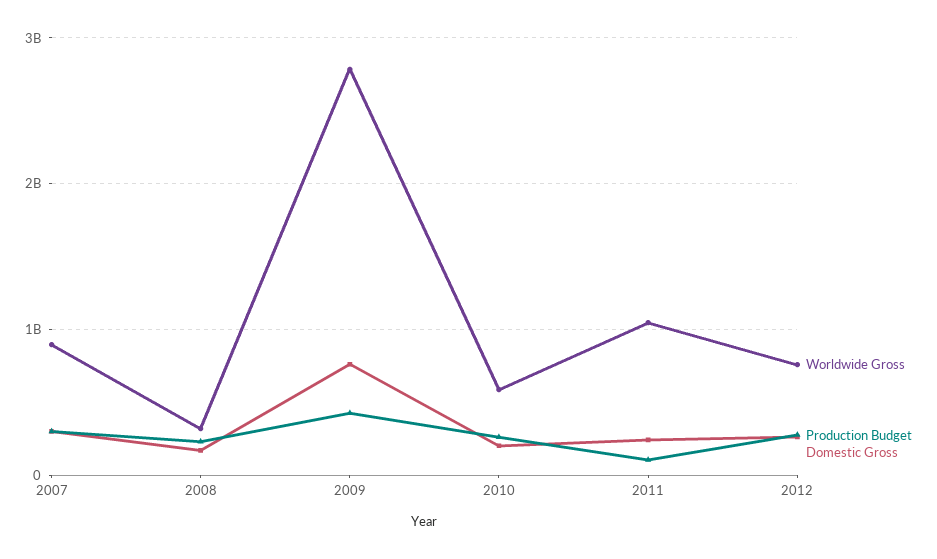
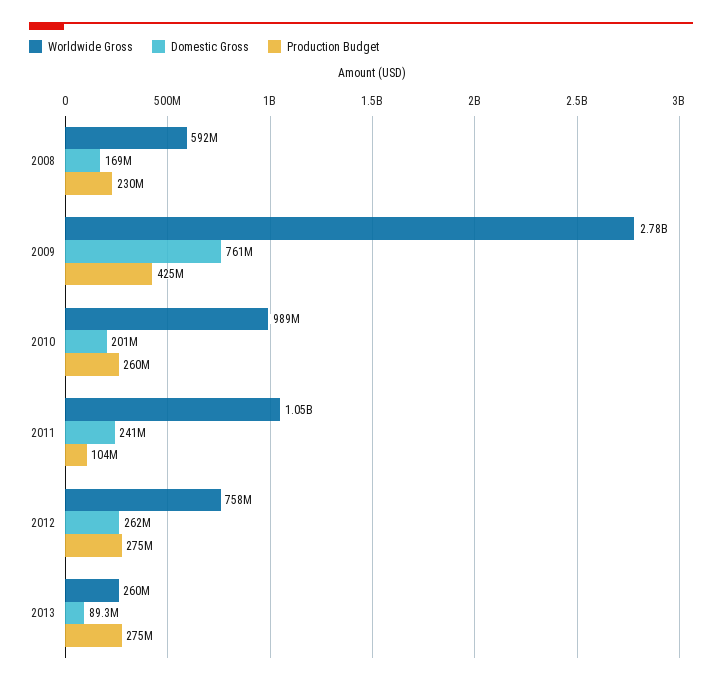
Worldwide Gross, 2007: 900000000 -> none
Production Budget, 2007: 300000000 -> none
Domestic Gross, 2007: 300000000 -> none
Worldwide Gross, 2008: 300000000 -> 592000000
Worldwide Gross, 2010: 600000000 -> 989000000
Worldwide Gross, 2013: none -> 260000000
Domestic Gross, 2013: none -> 89300000
Production Budget, 2013: none -> 275000000

